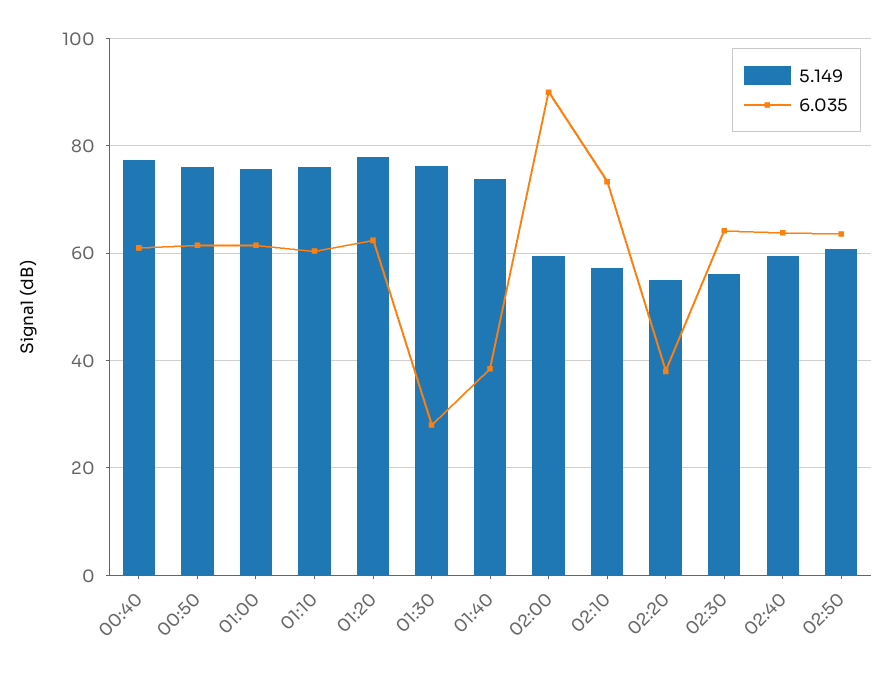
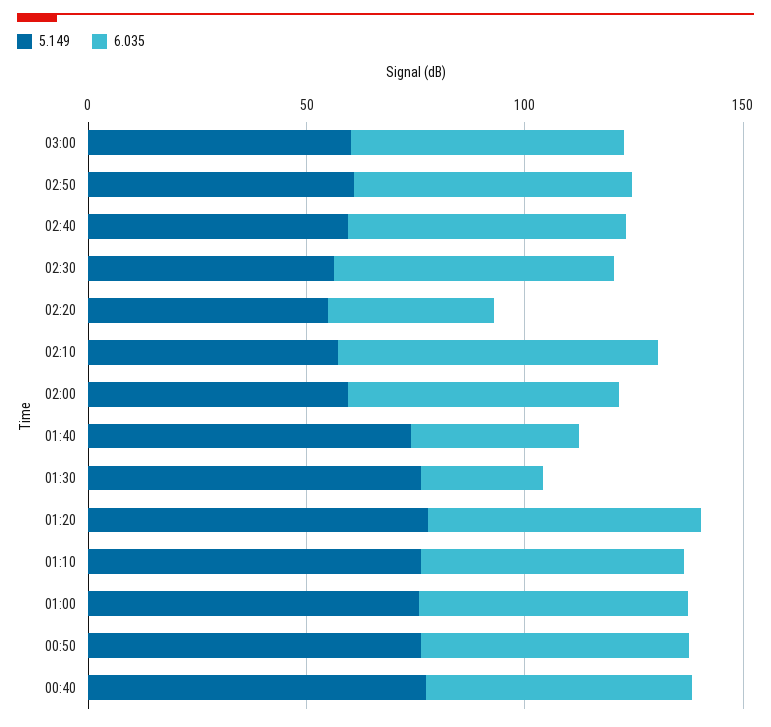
6.035, 02:00: 90 -> 60
5.149, 03:00: none -> 60
6.035, 03:00: none -> 60

